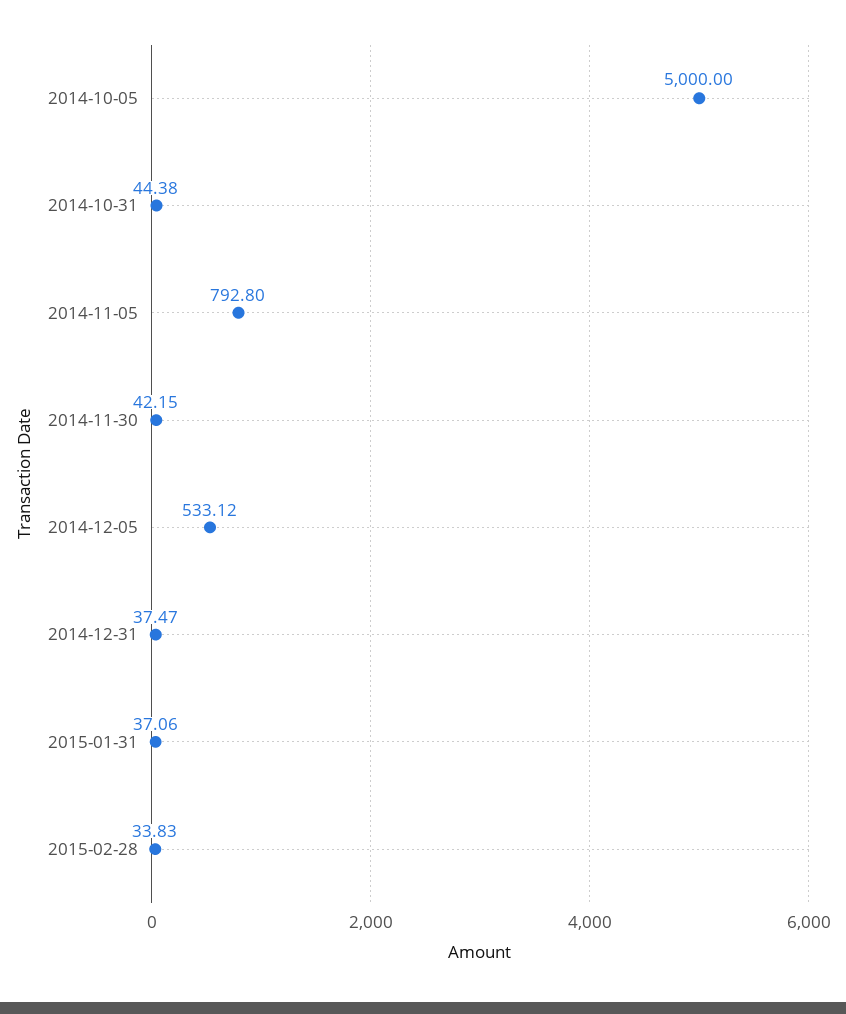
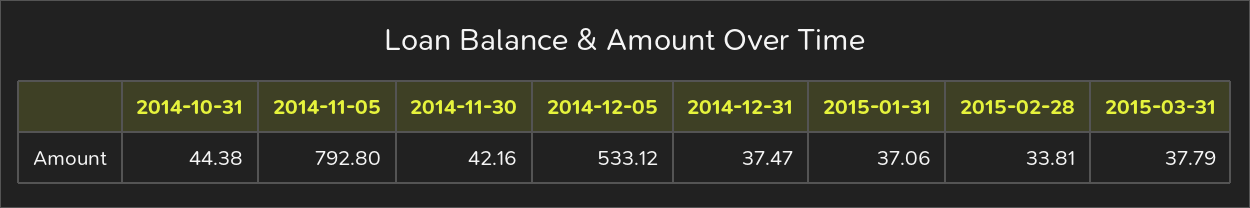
2014-10-05: 5000 -> none
2014-11-30: 42.15 -> 42.16
2015-02-28: 33.83 -> 33.81
2015-03-31: none -> 37.79

